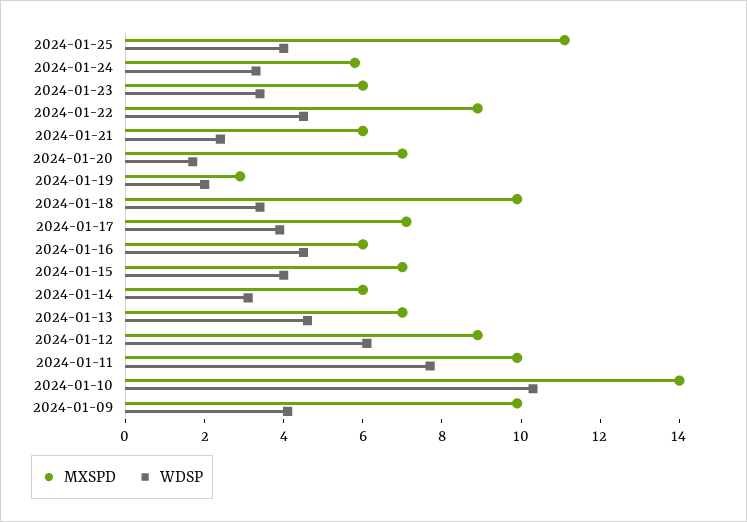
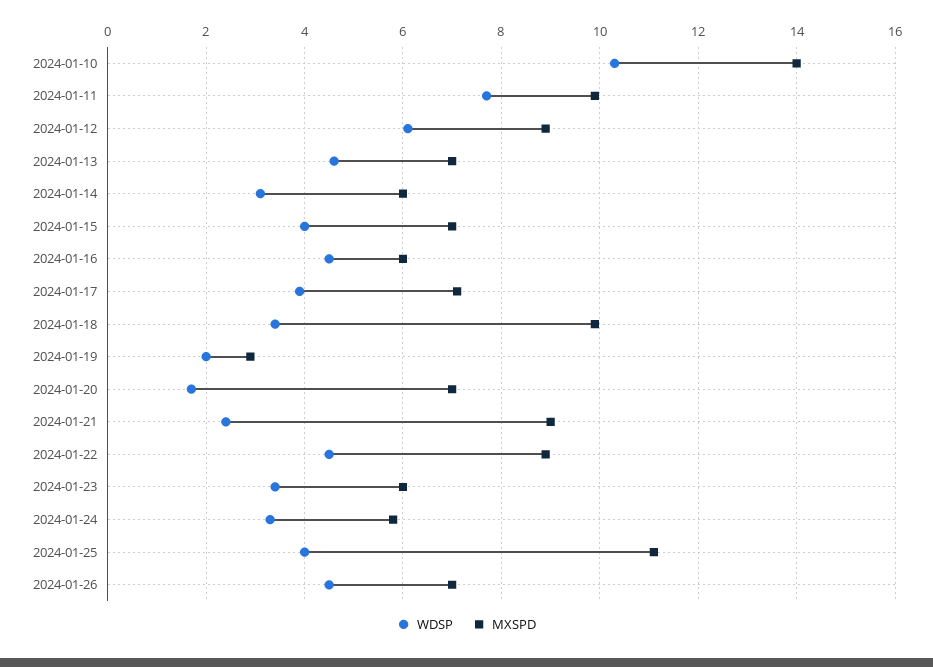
MXSPD, 2024-01-21: 6 -> 9
MXSPD, 2024-01-09: 10 -> none
WDSP, 2024-01-09: 4 -> none
WDSP, 2024-01-26: none -> 4.5
MXSPD, 2024-01-26: none -> 7

